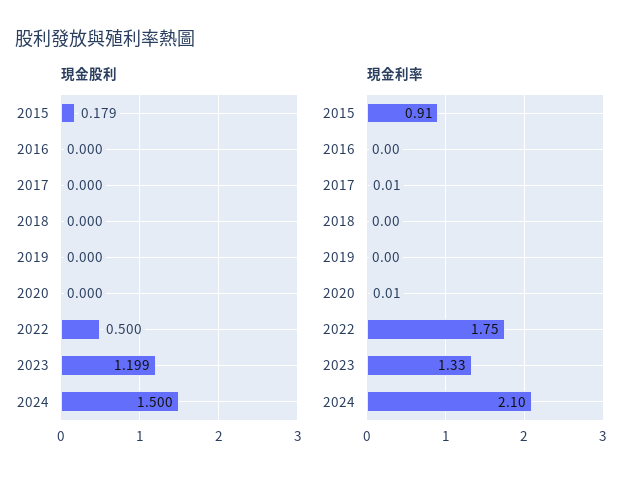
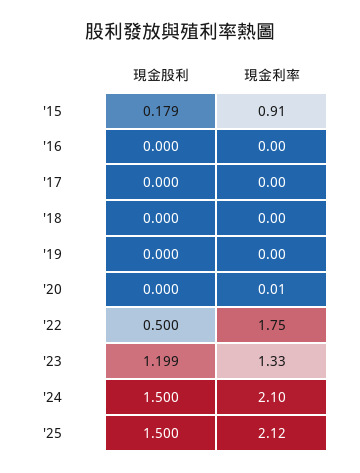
現金利率, 2017: 0.01 -> 0
現金股利, '25: none -> 1.5
現金利率, '25: none -> 2.12

